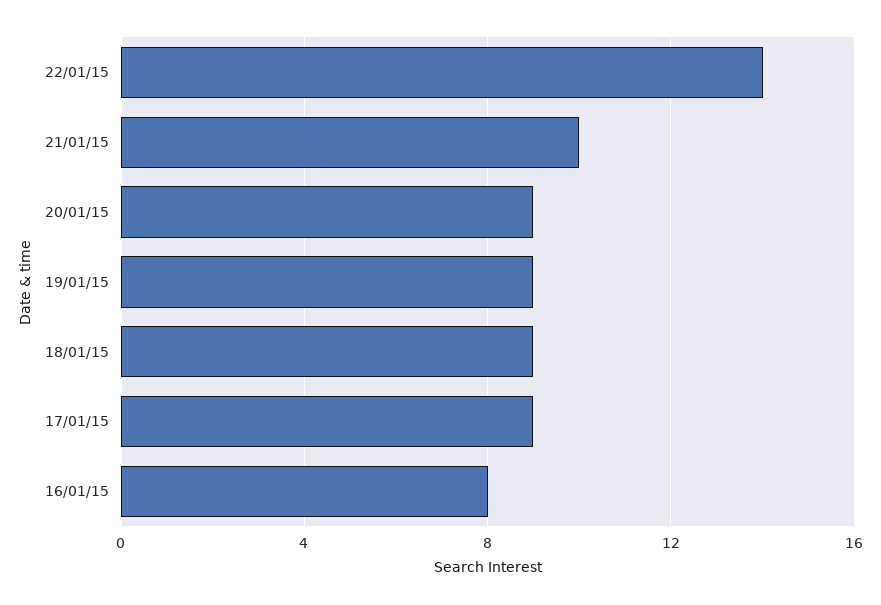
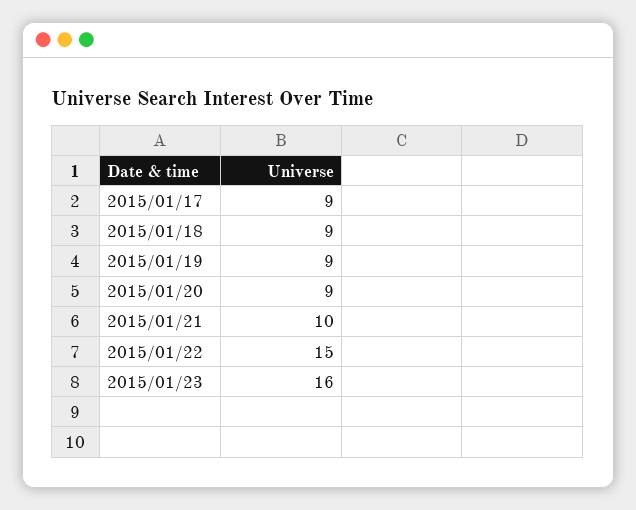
22/01/15: 14 -> 15
16/01/15: 8 -> none
2015/01/23: none -> 16

